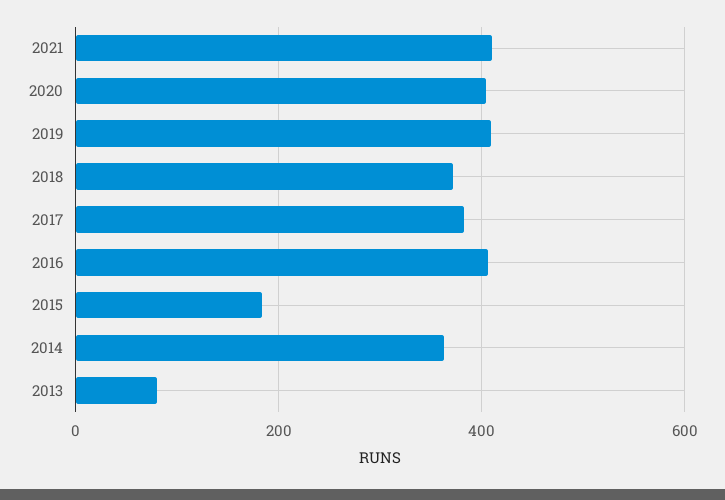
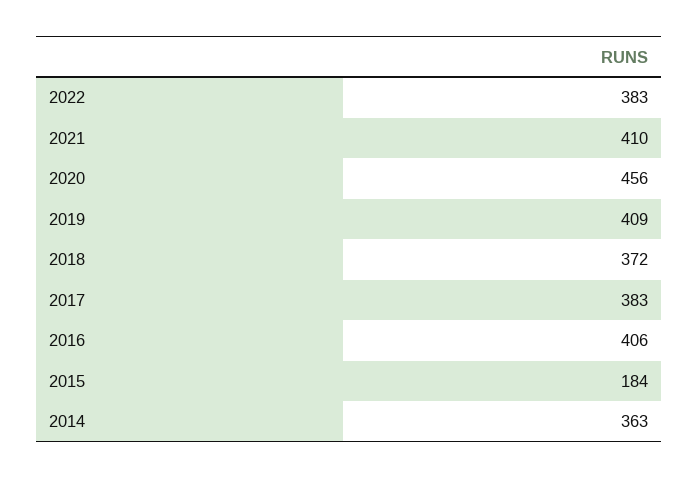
2020: 400 -> 456
2013: 80 -> none
2022: none -> 383

